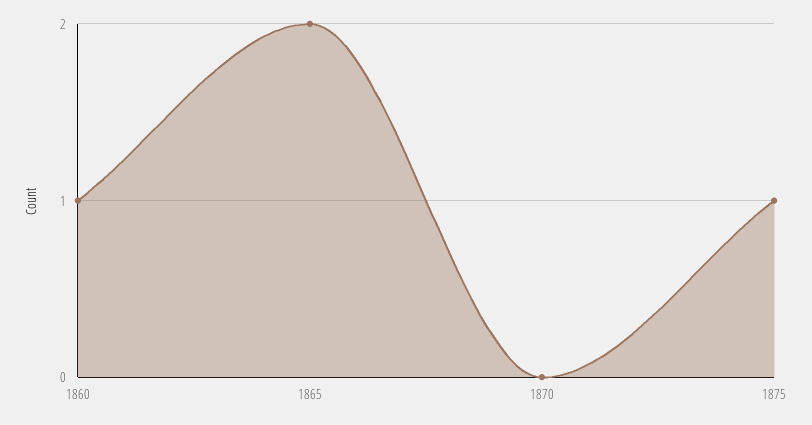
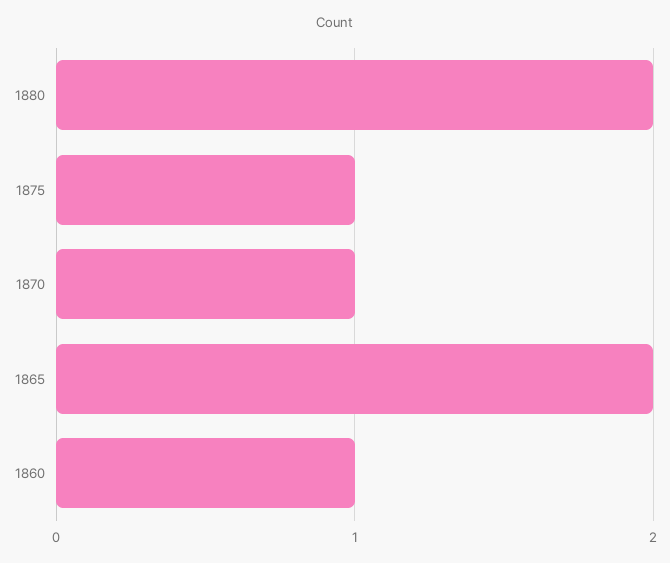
1870: 0 -> 1
1880: none -> 2

